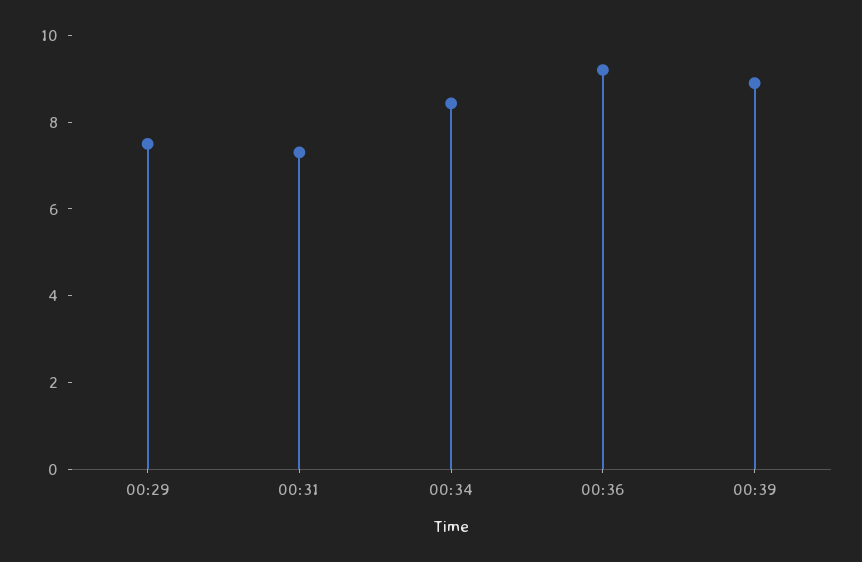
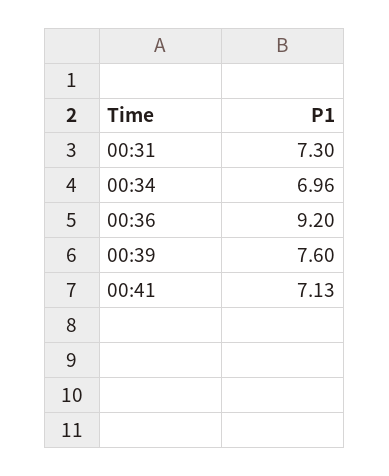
00:29: 7.5 -> none
00:34: 8.5 -> 6.96
00:39: 9 -> 7.6
00:41: none -> 7.13

